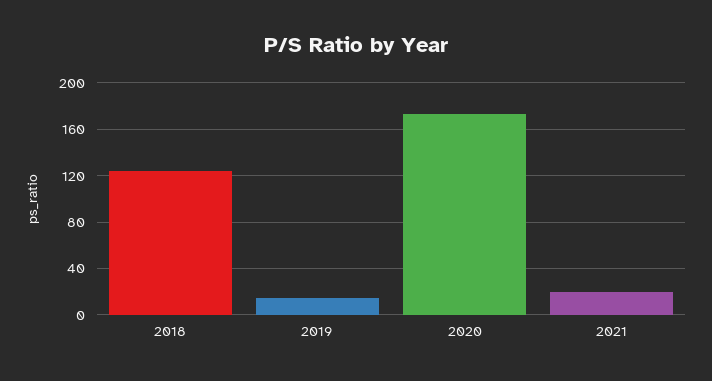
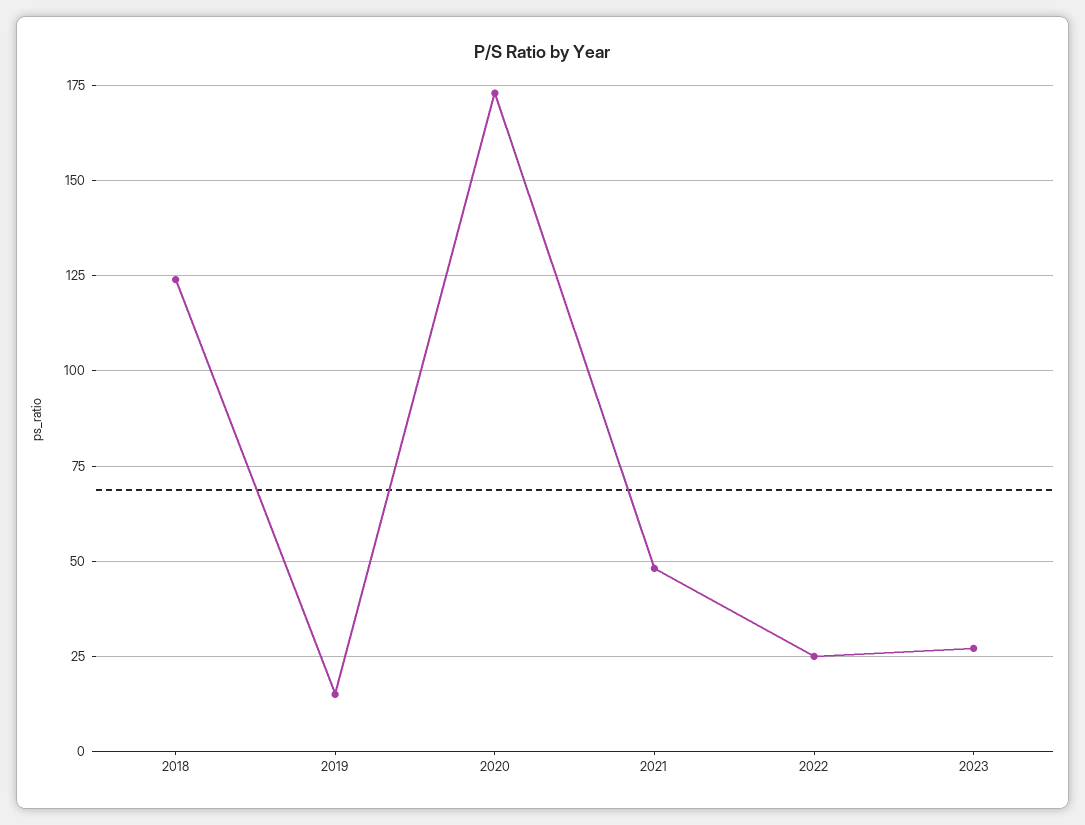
2021: 20 -> 47.5
2022: none -> 25
2023: none -> 27.5

